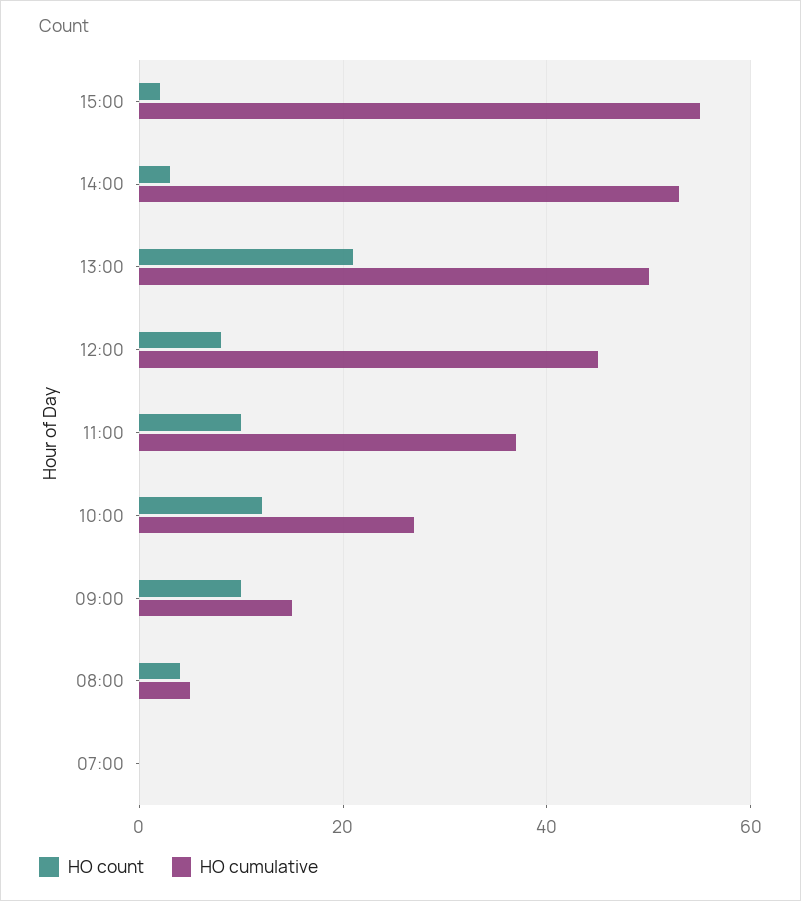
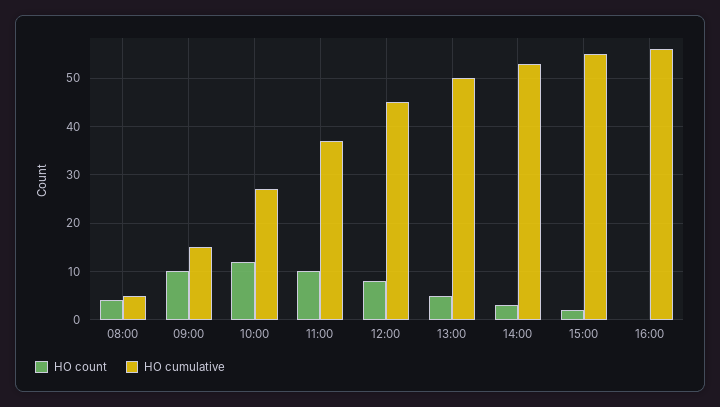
HO count, 13:00: 20 -> 5
HO count, 07:00: 0 -> none
HO cumulative, 07:00: 0 -> none
HO count, 16:00: none -> 0
HO cumulative, 16:00: none -> 55

